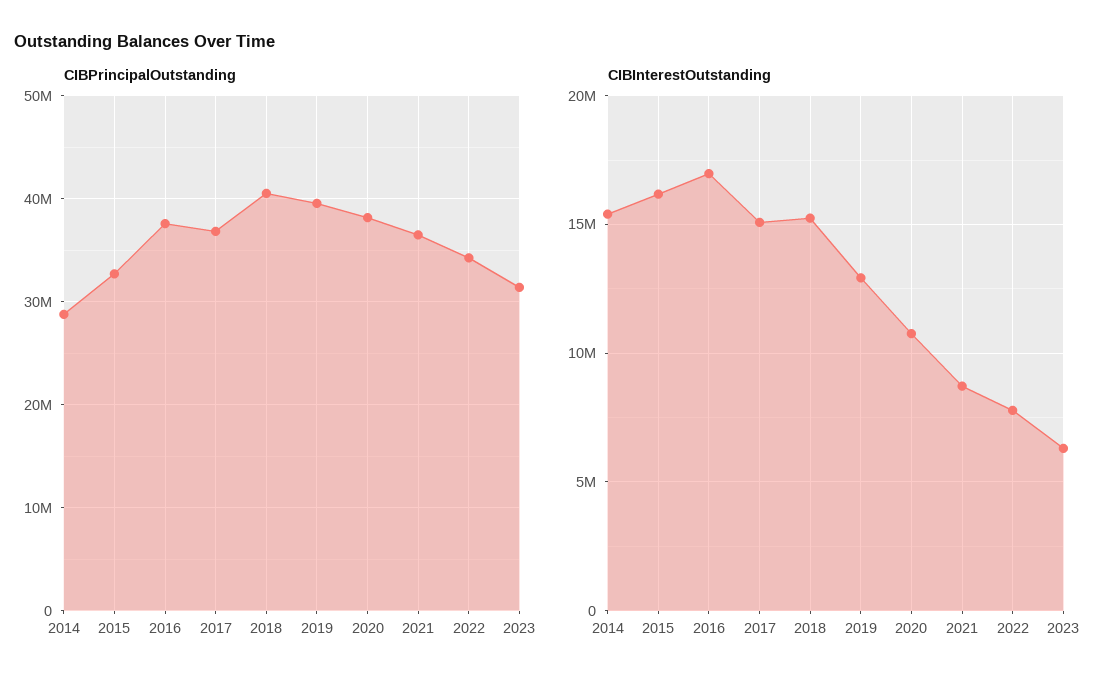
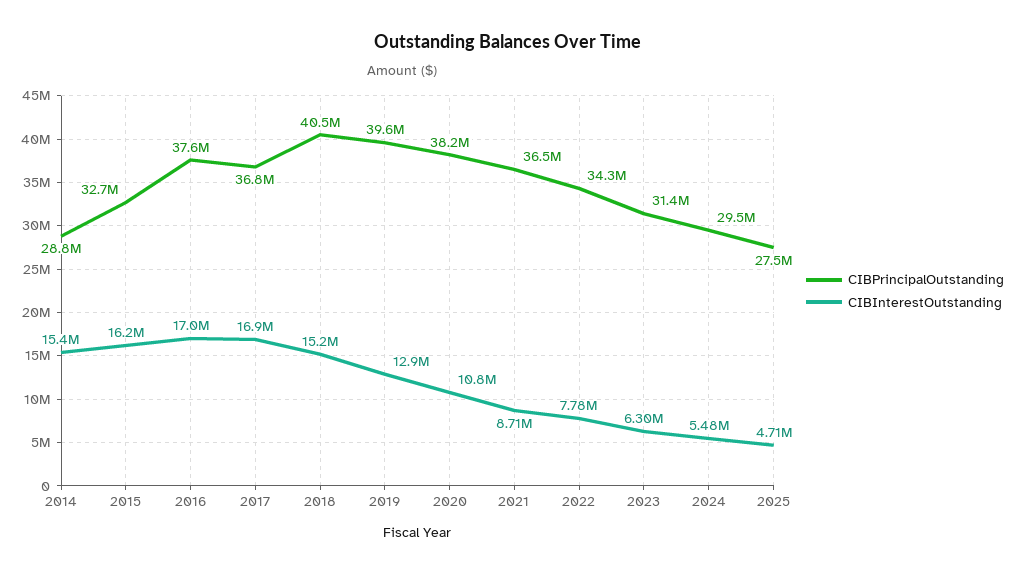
CIBInterestOutstanding, 2017: 15000000 -> 16900000
CIBPrincipalOutstanding, 2024: none -> 29500000
CIBInterestOutstanding, 2024: none -> 5480000
CIBPrincipalOutstanding, 2025: none -> 27500000
CIBInterestOutstanding, 2025: none -> 4710000

